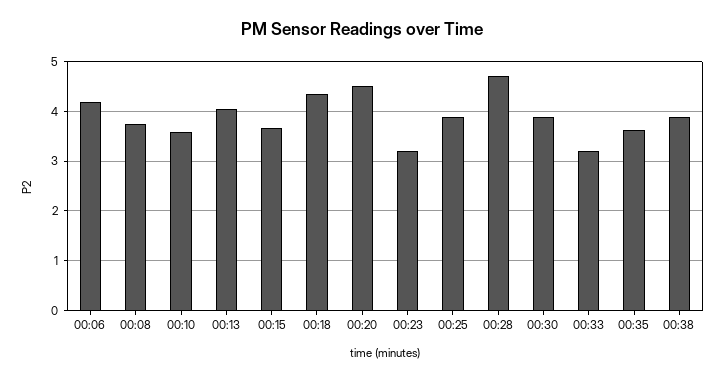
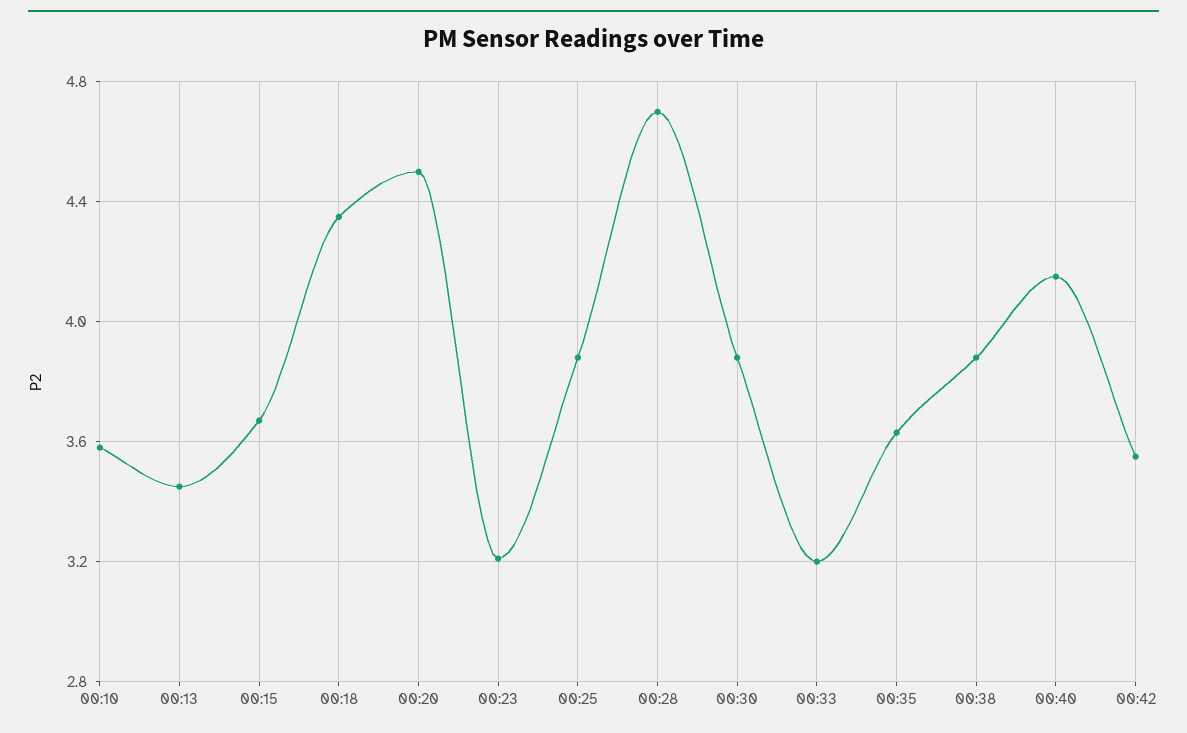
00:06: 4.2 -> none
00:08: 3.8 -> none
00:13: 4 -> 3.45
00:40: none -> 4.15
00:42: none -> 3.55

